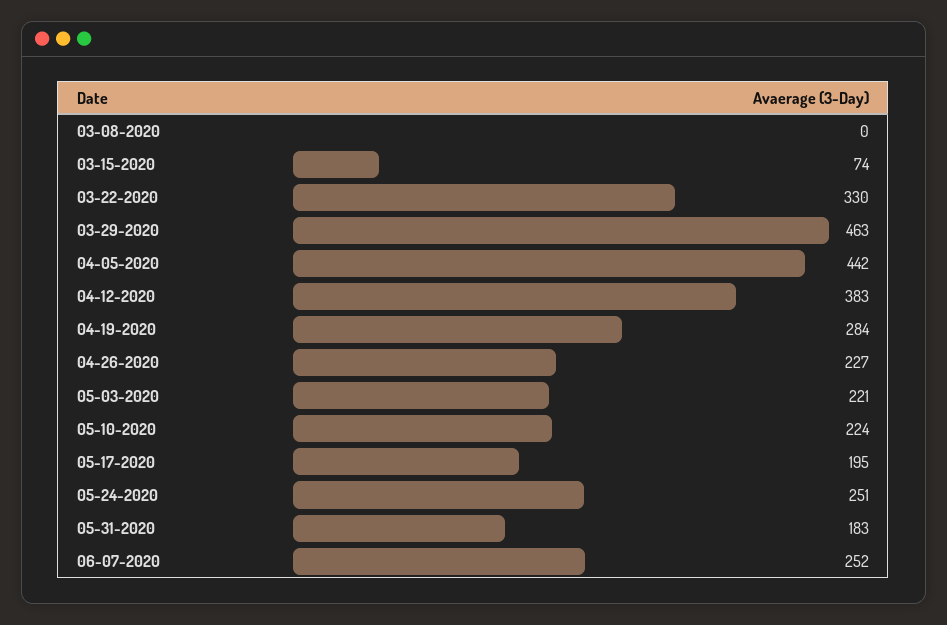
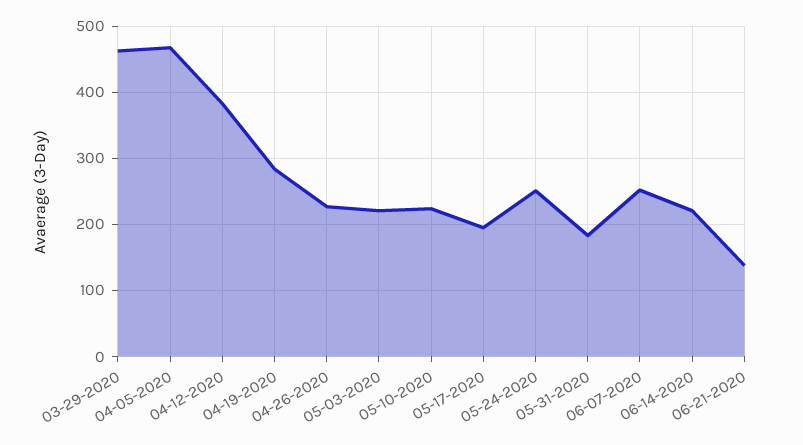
03-08-2020: 0 -> none
03-15-2020: 74 -> none
03-22-2020: 330 -> none
04-05-2020: 442 -> 470
06-14-2020: none -> 220
06-21-2020: none -> 140

